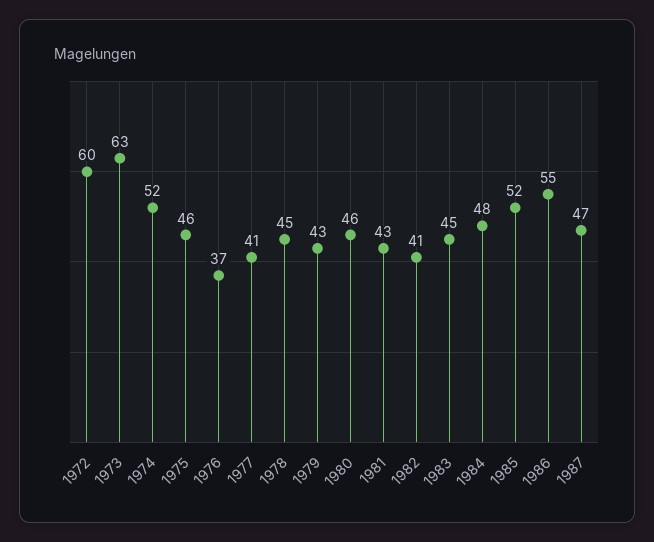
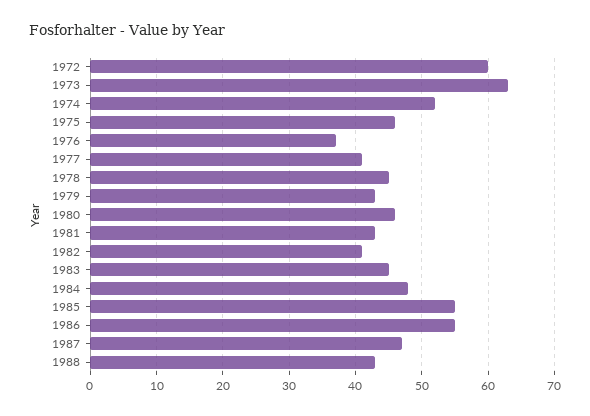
1985: 52 -> 55
1988: none -> 43

